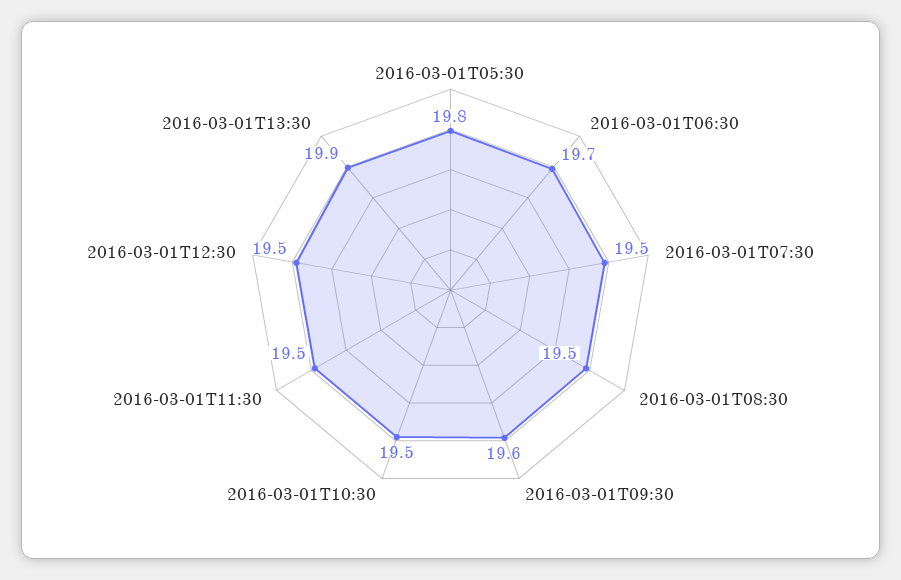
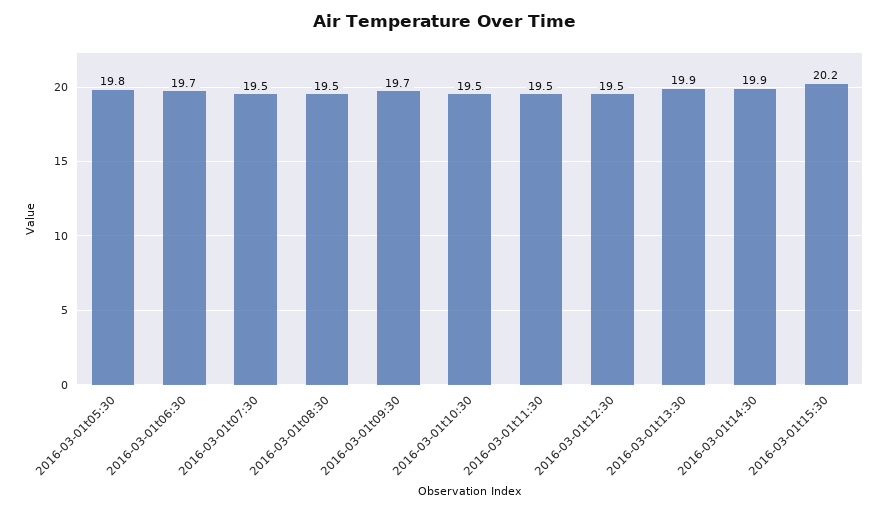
2016-03-01T09:30: 19.6 -> 19.7
2016-03-01t14:30: none -> 19.9
2016-03-01t15:30: none -> 20.2

